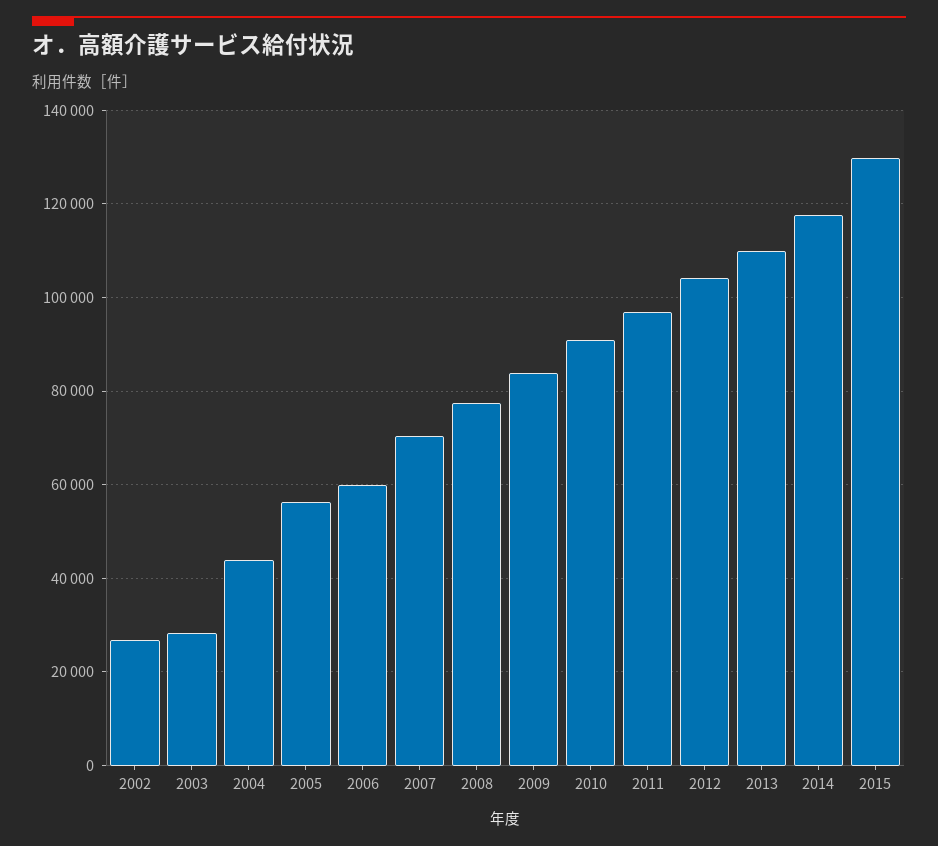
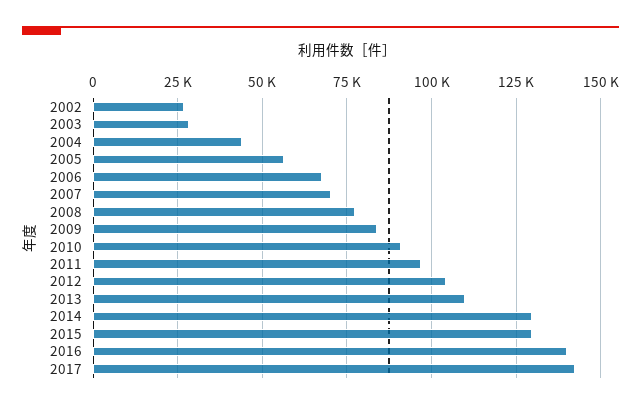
2006: 60000 -> 67500
2014: 118000 -> 130000
2016: none -> 140000
2017: none -> 142500

